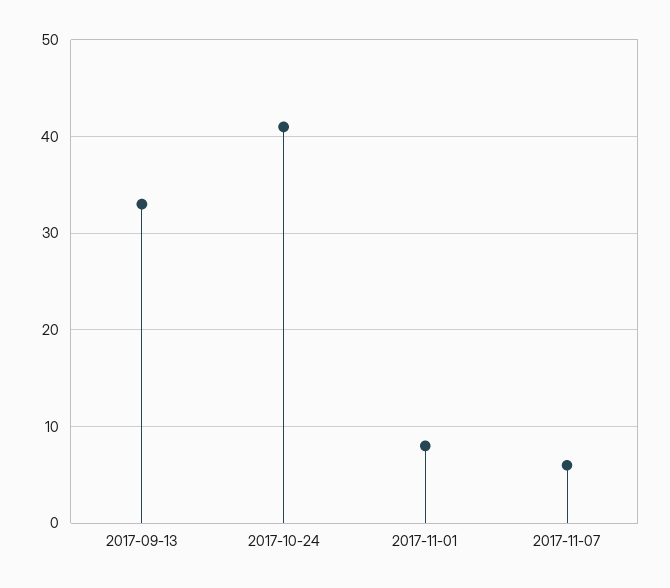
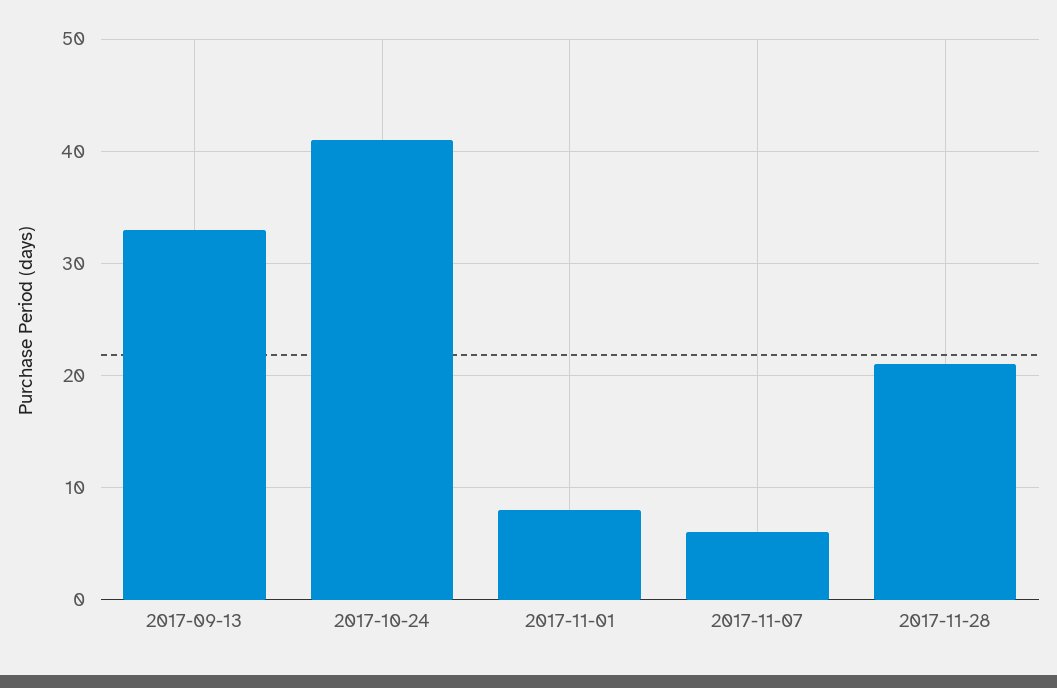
2017-11-28: none -> 21

